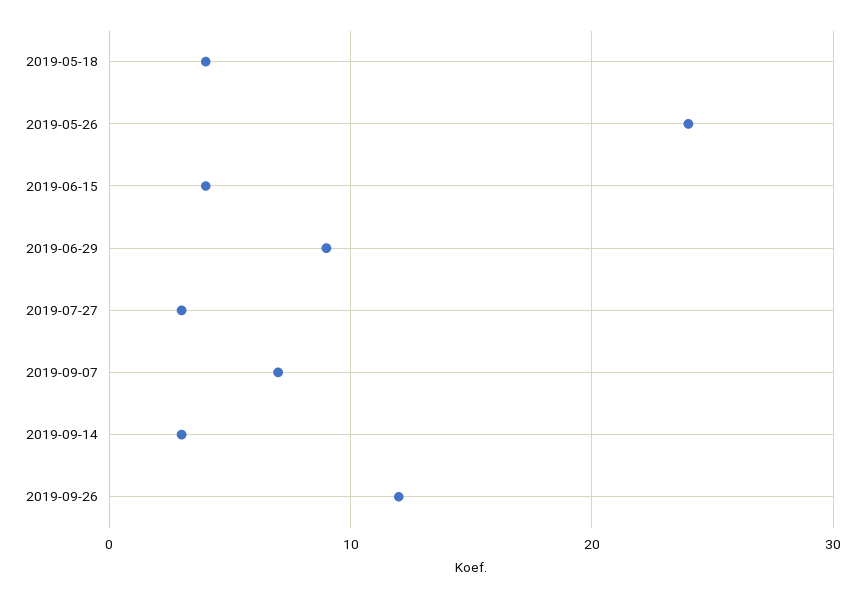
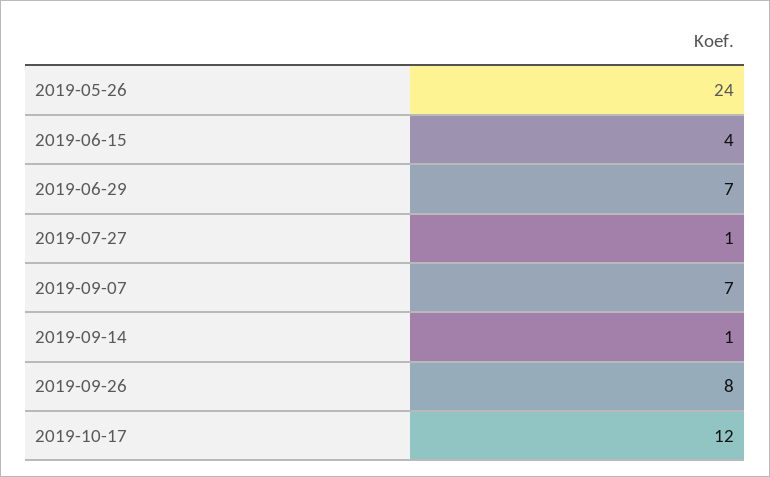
2019-05-18: 4 -> none
2019-06-29: 9 -> 7
2019-07-27: 3 -> 1
2019-09-14: 3 -> 1
2019-09-26: 12 -> 8
2019-10-17: none -> 12

